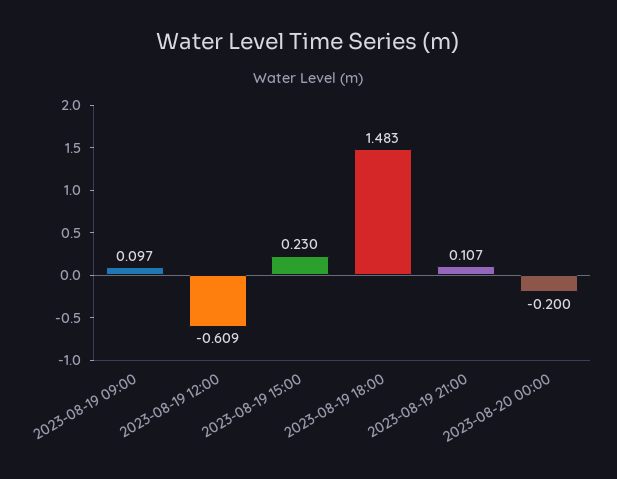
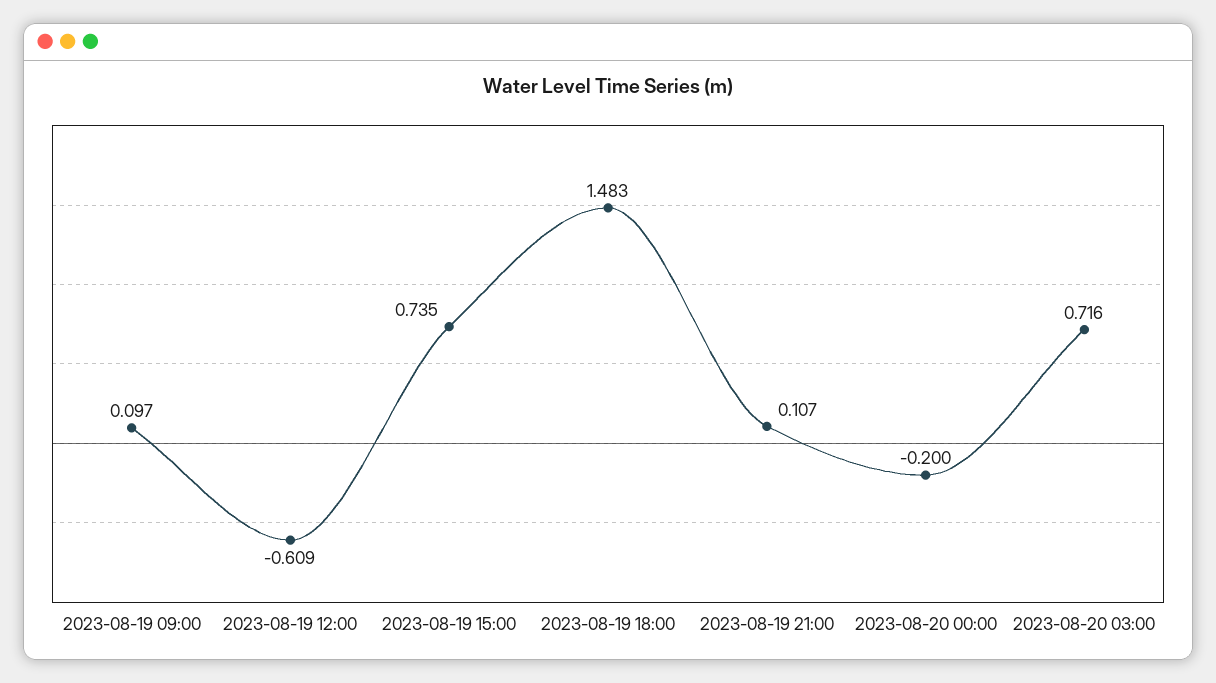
2023-08-19 15:00: 0.23 -> 0.735
2023-08-20 03:00: none -> 0.716

